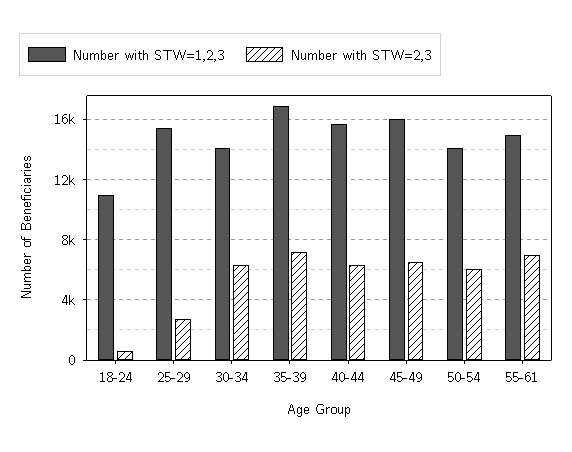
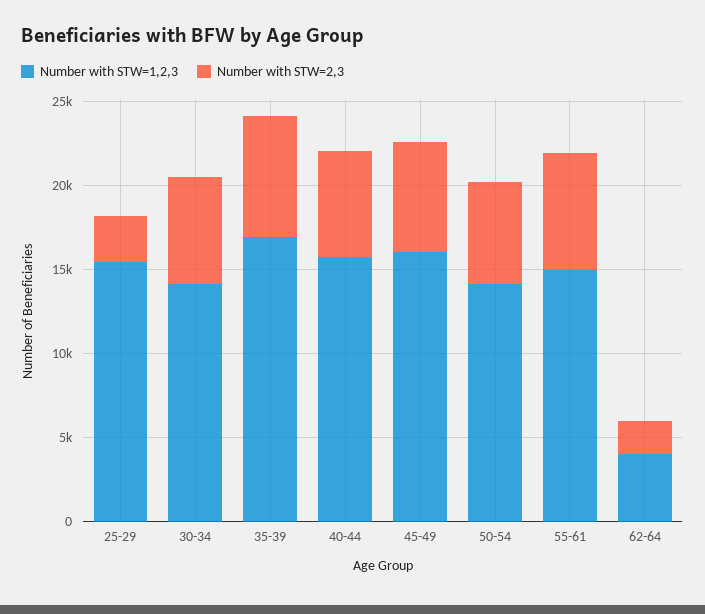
Number with STW=1,2,3, 18-24: 11000 -> none
Number with STW=2,3, 18-24: 500 -> none
Number with STW=1,2,3, 62-64: none -> 4000
Number with STW=2,3, 62-64: none -> 2000

